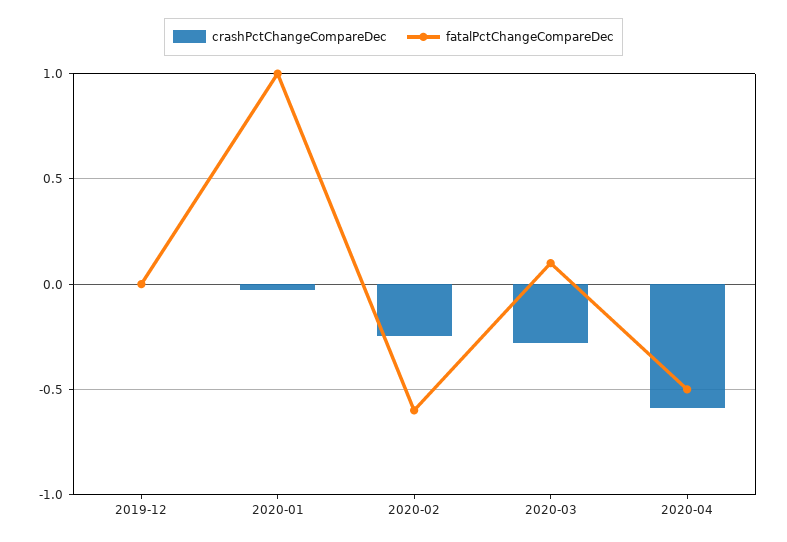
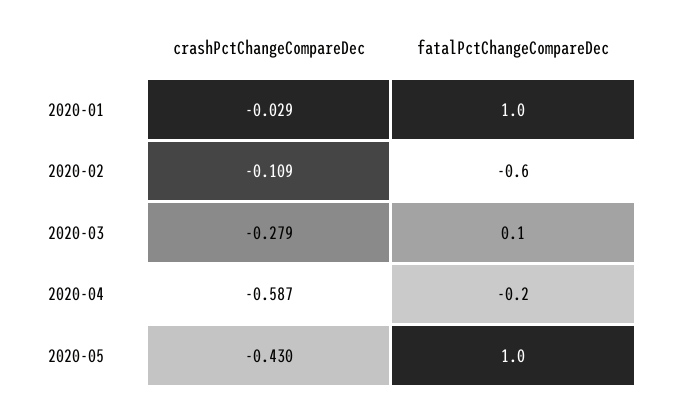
crashPctChangeCompareDec, 2019-12: 0 -> none
fatalPctChangeCompareDec, 2019-12: 0 -> none
crashPctChangeCompareDec, 2020-02: -0.25 -> -0.109
fatalPctChangeCompareDec, 2020-04: -0.5 -> -0.2
crashPctChangeCompareDec, 2020-05: none -> -0.43
fatalPctChangeCompareDec, 2020-05: none -> 1

